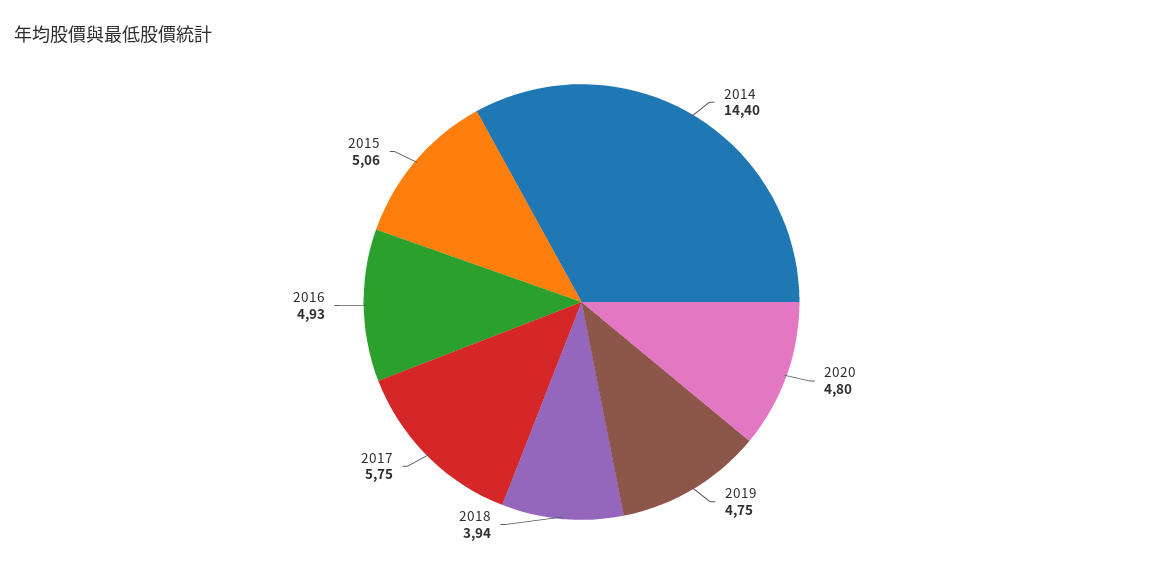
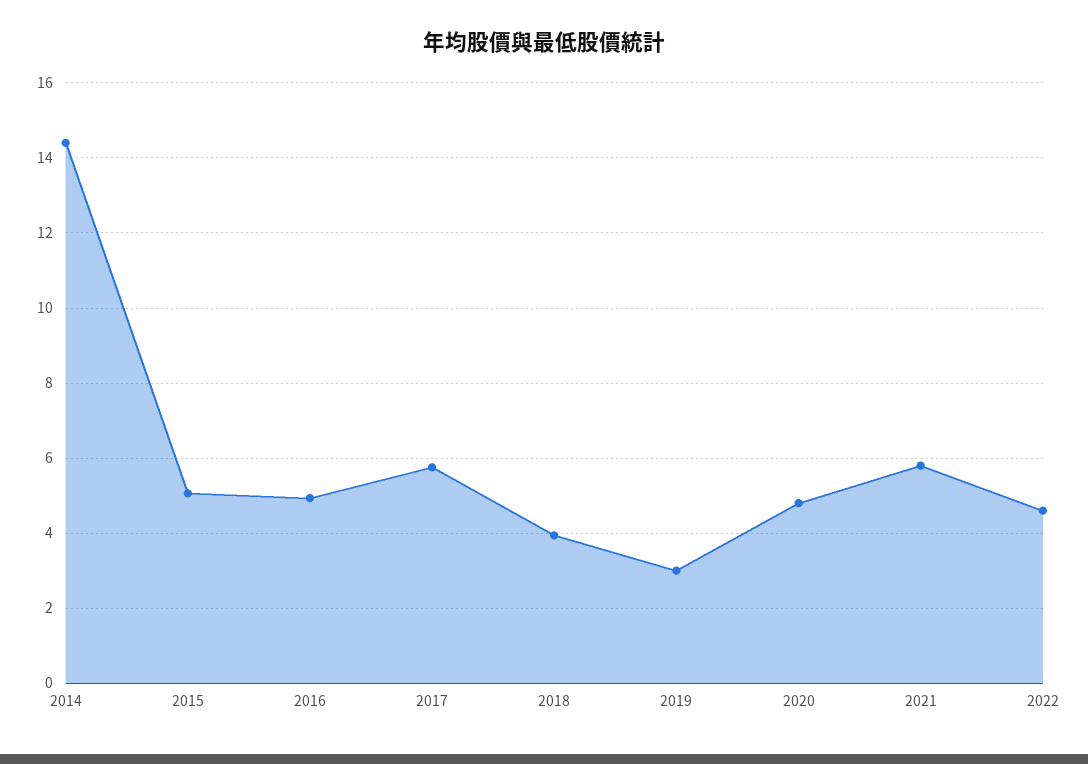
2019: 4.75 -> 3
2021: none -> 5.8
2022: none -> 4.6

